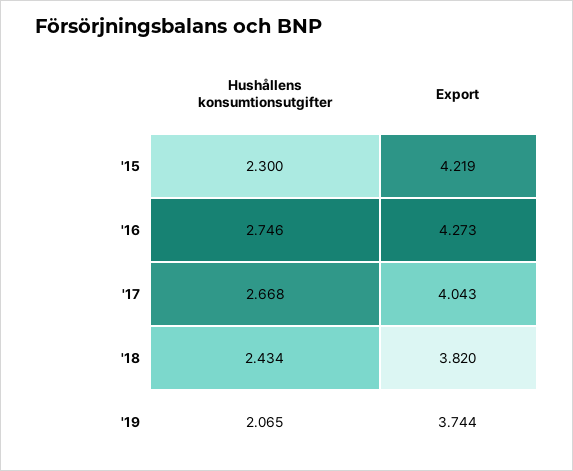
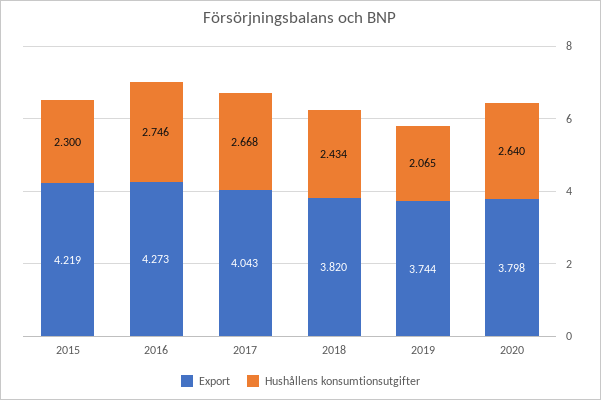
Export, 2020: none -> 3.798
Hushållens konsumtionsutgifter, 2020: none -> 2.64

